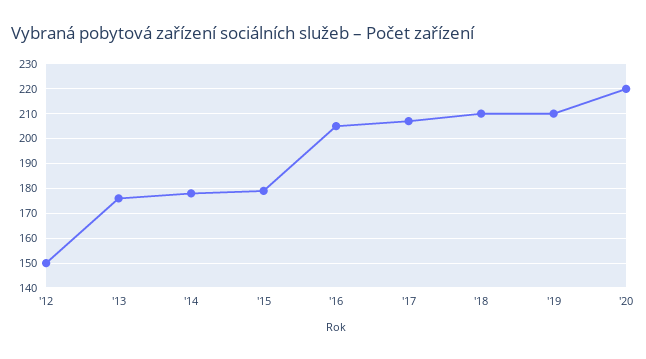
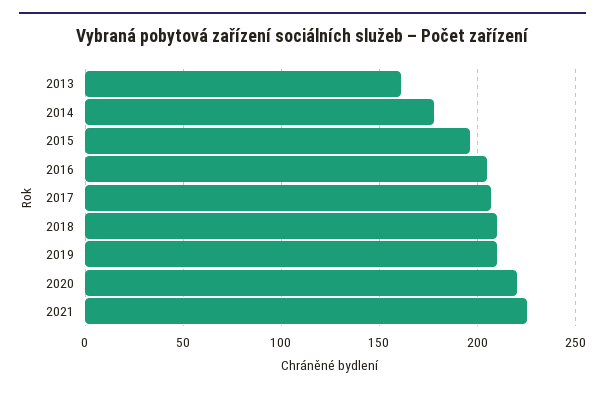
'12: 150 -> none
'13: 175 -> 160
'15: 180 -> 195
2021: none -> 225

